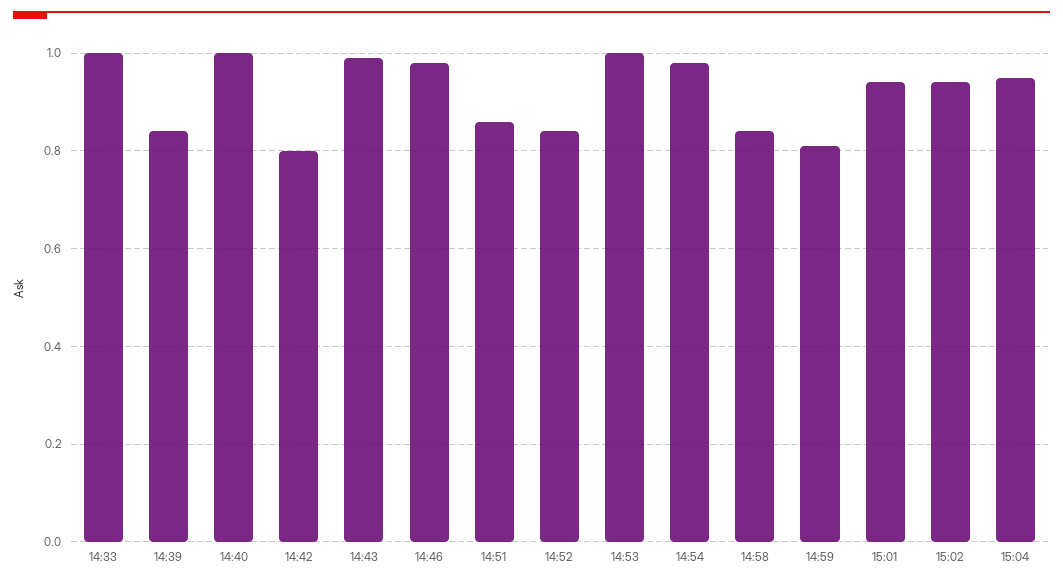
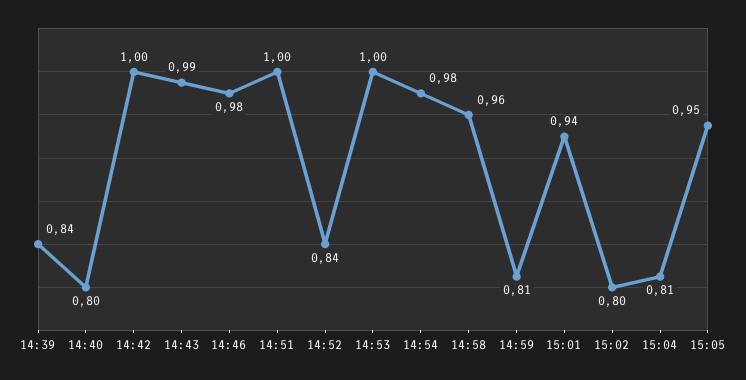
14:33: 1 -> none
14:40: 1 -> 0.8
14:42: 0.8 -> 1
14:51: 0.85 -> 1
14:58: 0.85 -> 0.96
15:02: 0.95 -> 0.8
15:04: 0.95 -> 0.81
15:05: none -> 0.95

